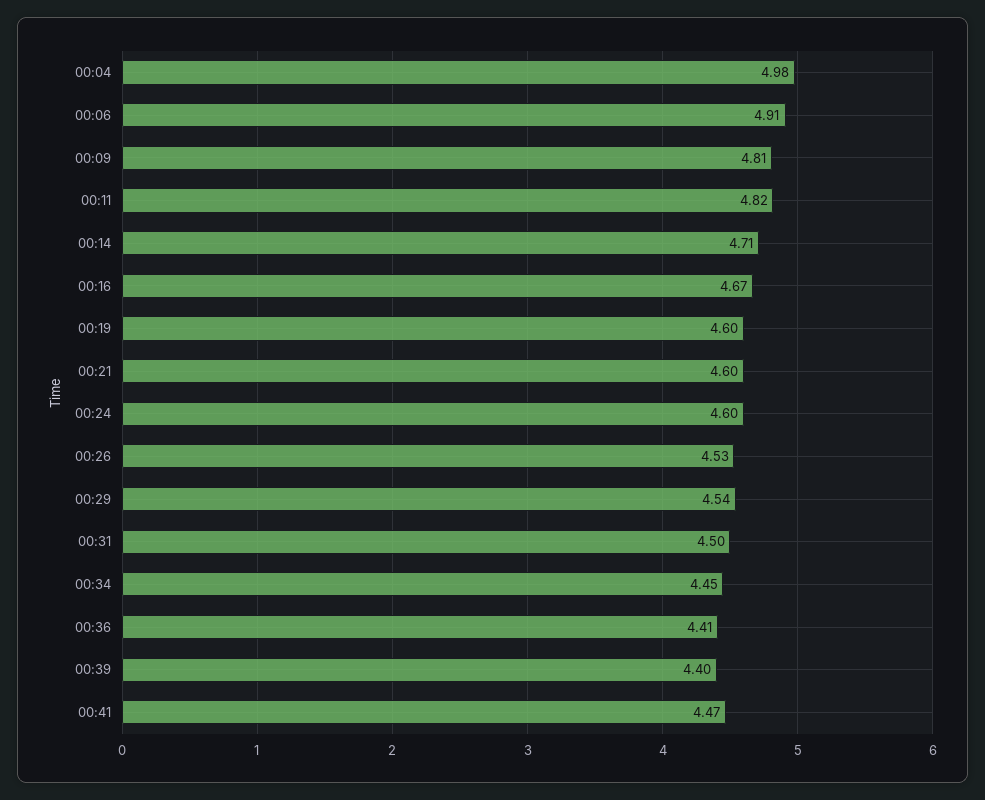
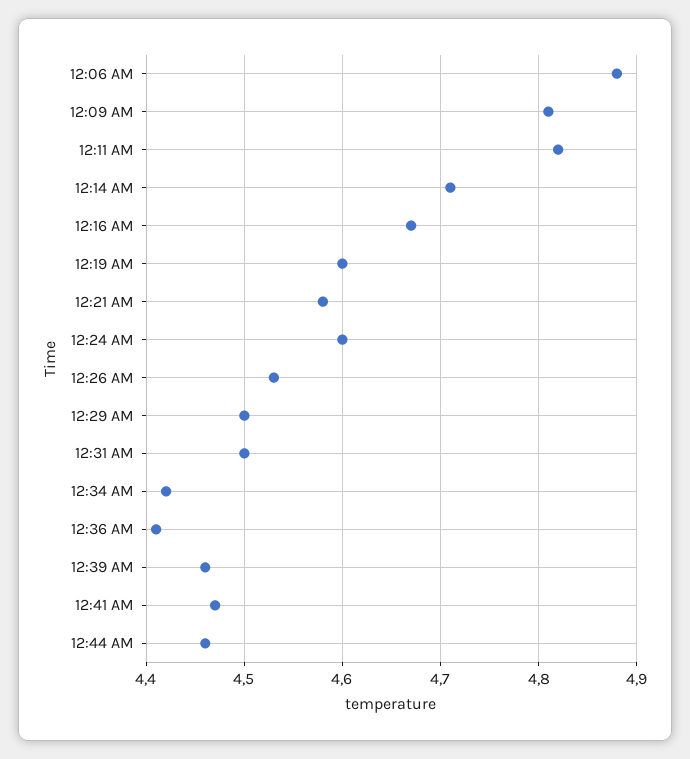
00:04: 4.98 -> none
00:06: 4.91 -> 4.88
00:21: 4.6 -> 4.58
00:29: 4.54 -> 4.5
00:34: 4.45 -> 4.42
00:39: 4.4 -> 4.46
12:44 AM: none -> 4.46

